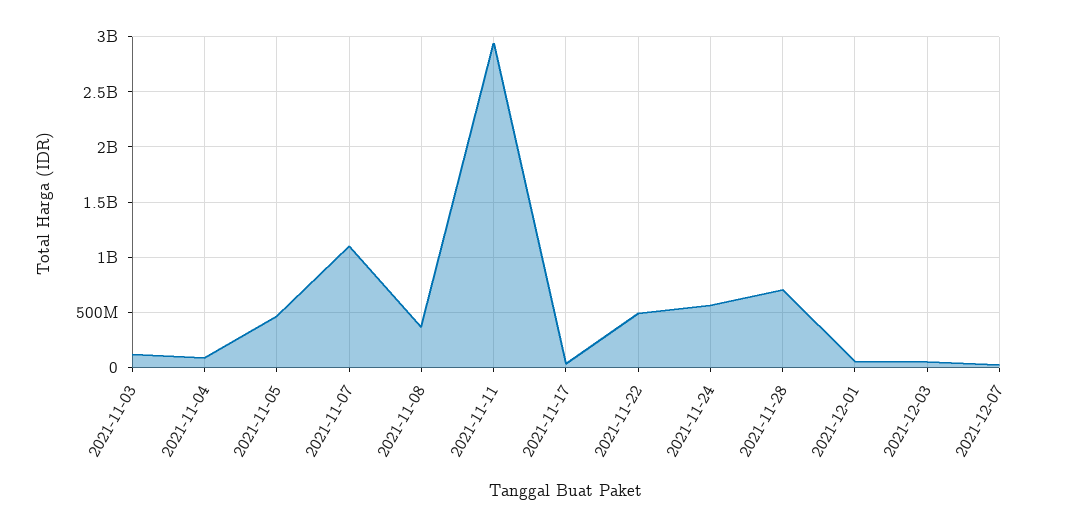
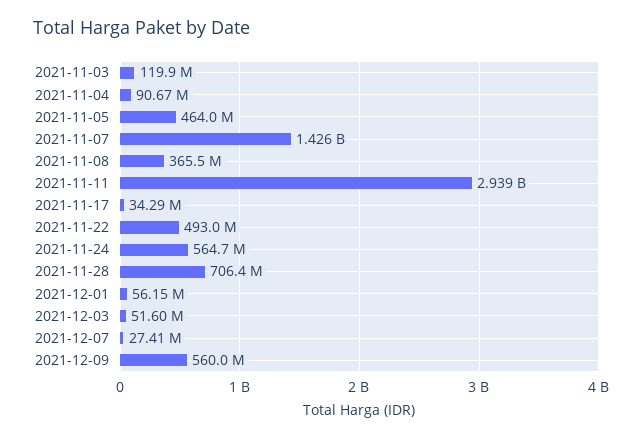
2021-11-07: 1100000000 -> 1426000000
2021-12-09: none -> 560000000

